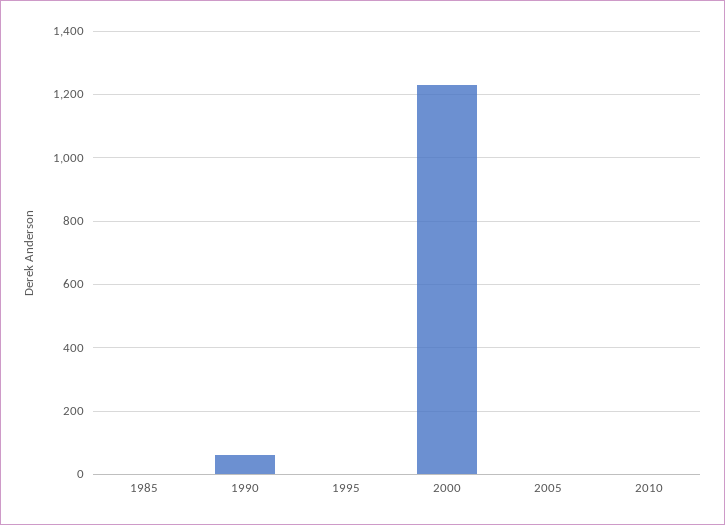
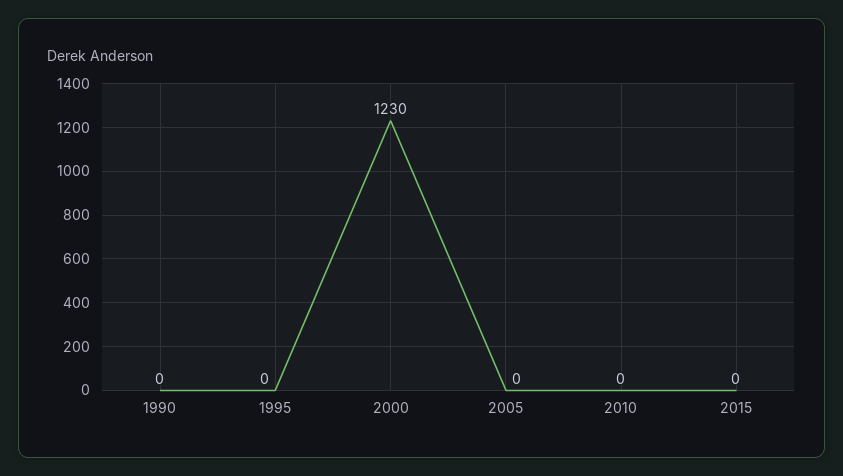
1985: 0 -> none
1990: 60 -> 0
2015: none -> 0

